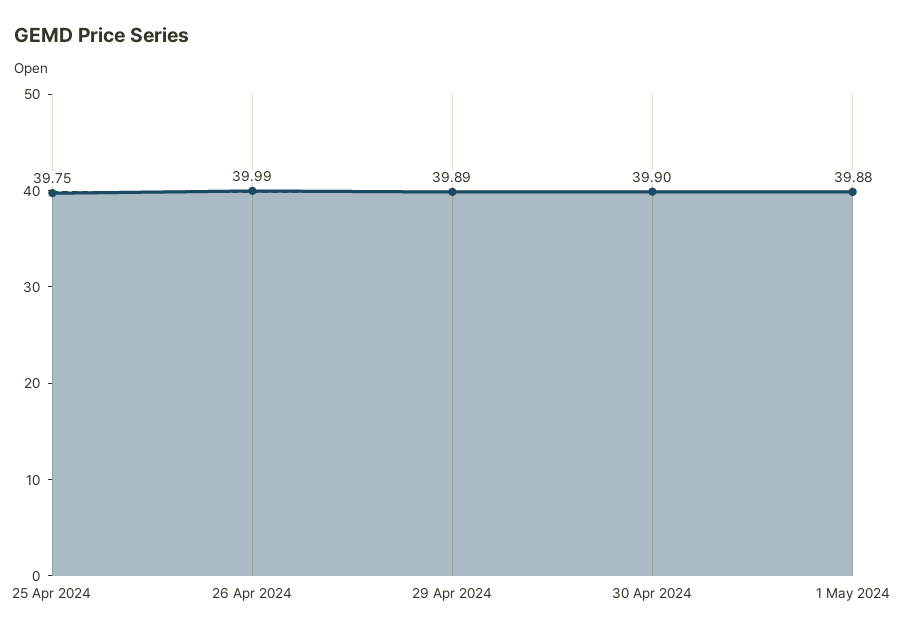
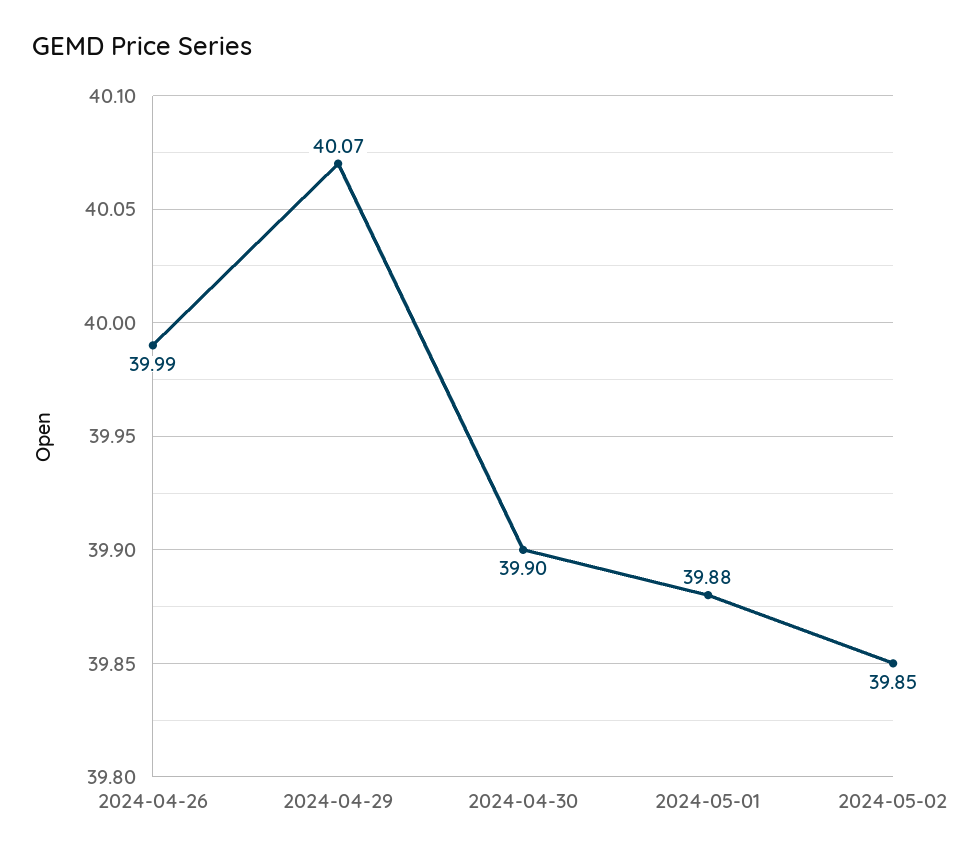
25 Apr 2024: 39.75 -> none
29 Apr 2024: 39.89 -> 40.07
2024-05-02: none -> 39.85

